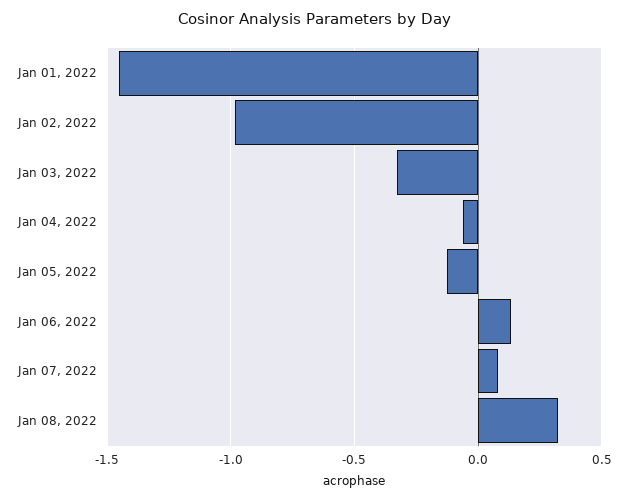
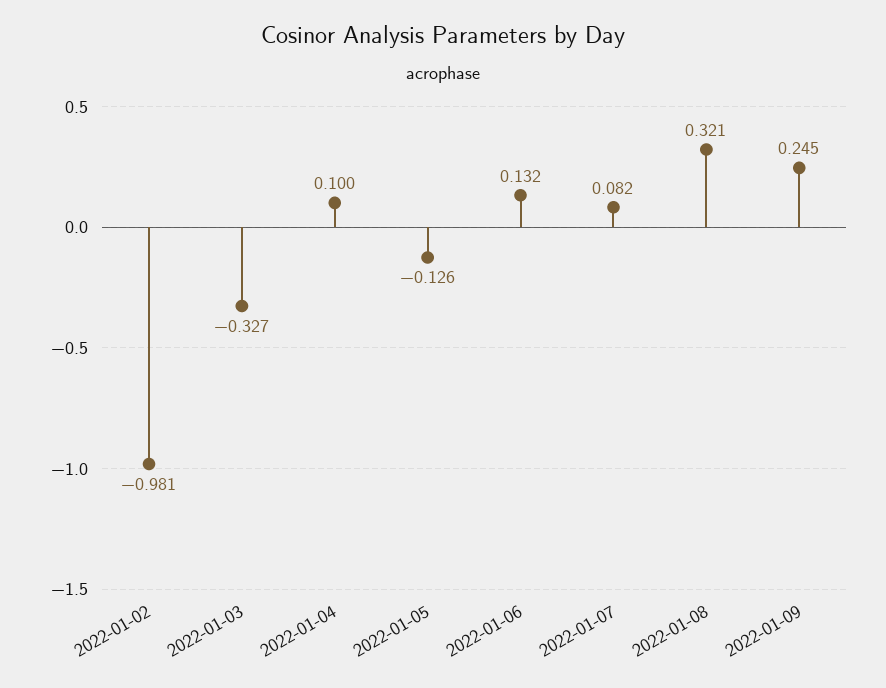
Jan 01, 2022: -1.45 -> none
Jan 04, 2022: -0.05 -> 0.1
2022-01-09: none -> 0.245

